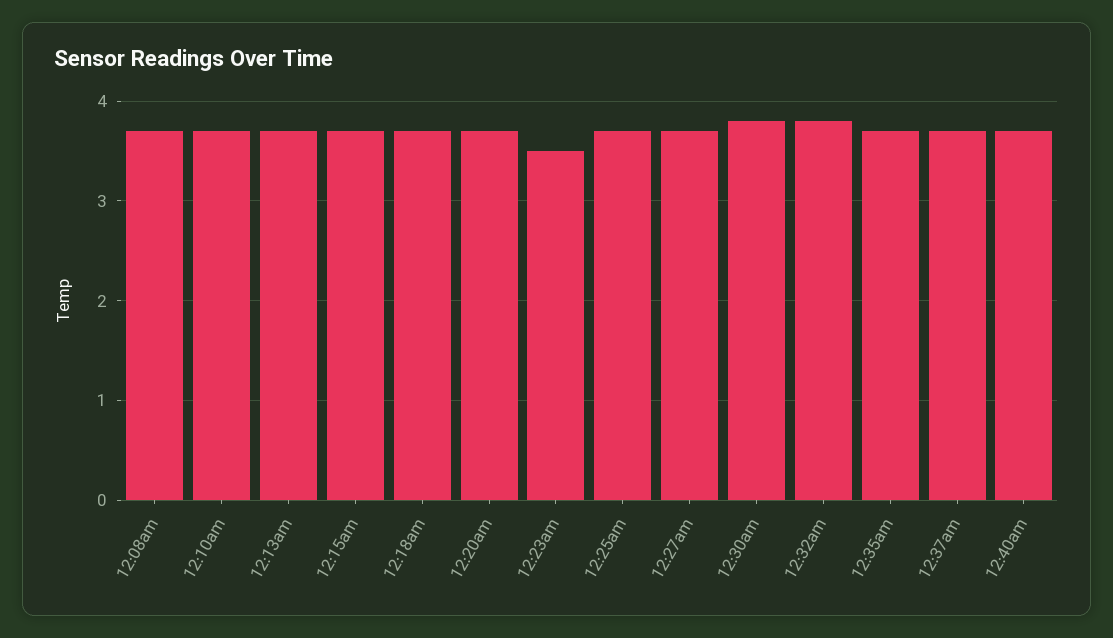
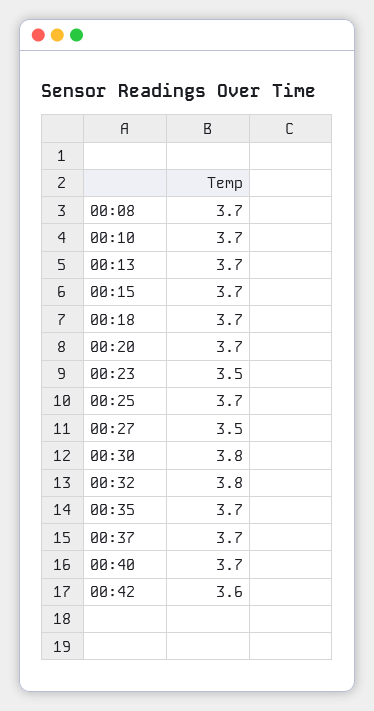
12:27am: 3.7 -> 3.5
00:42: none -> 3.6

